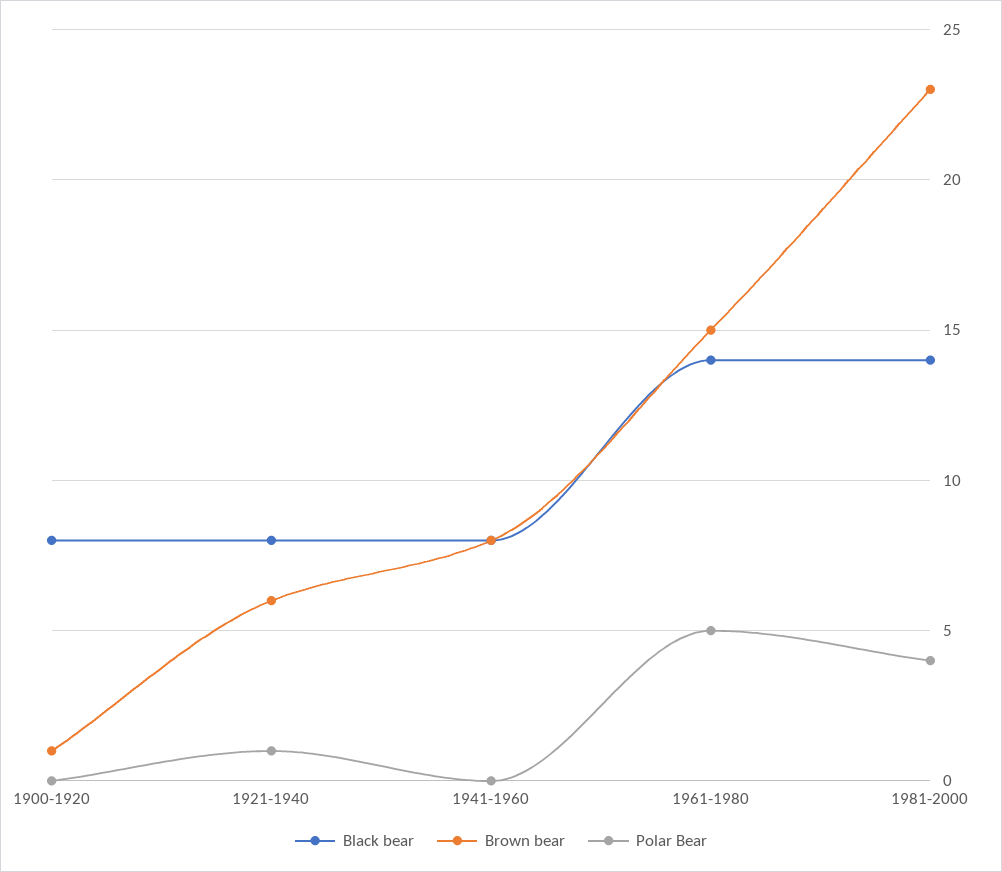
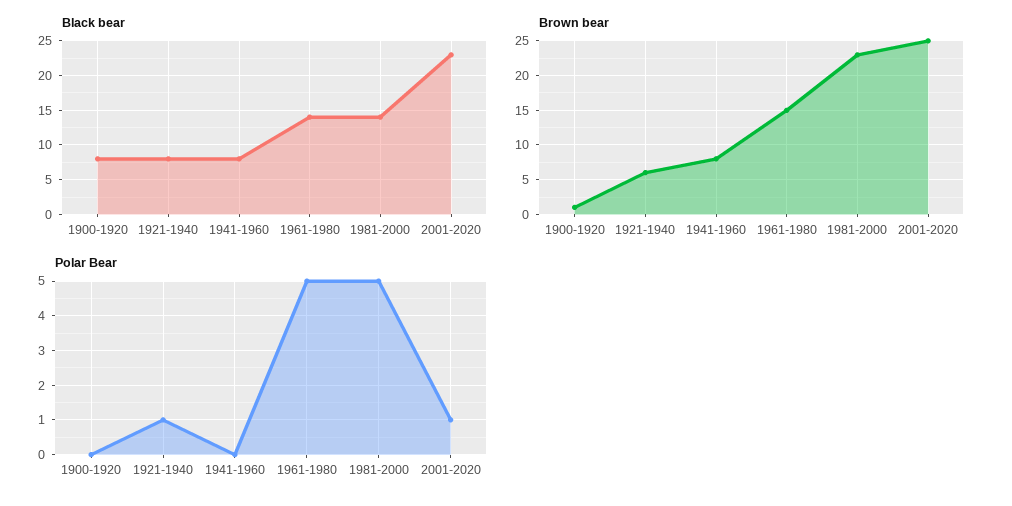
Polar Bear, 1981-2000: 4 -> 5
Black bear, 2001-2020: none -> 23
Brown bear, 2001-2020: none -> 25
Polar Bear, 2001-2020: none -> 1

